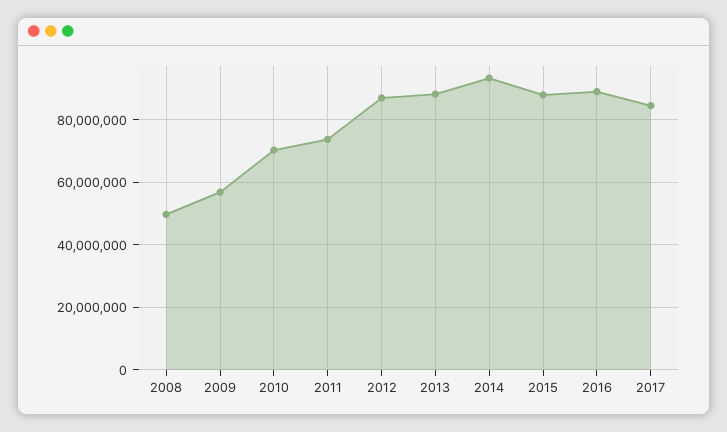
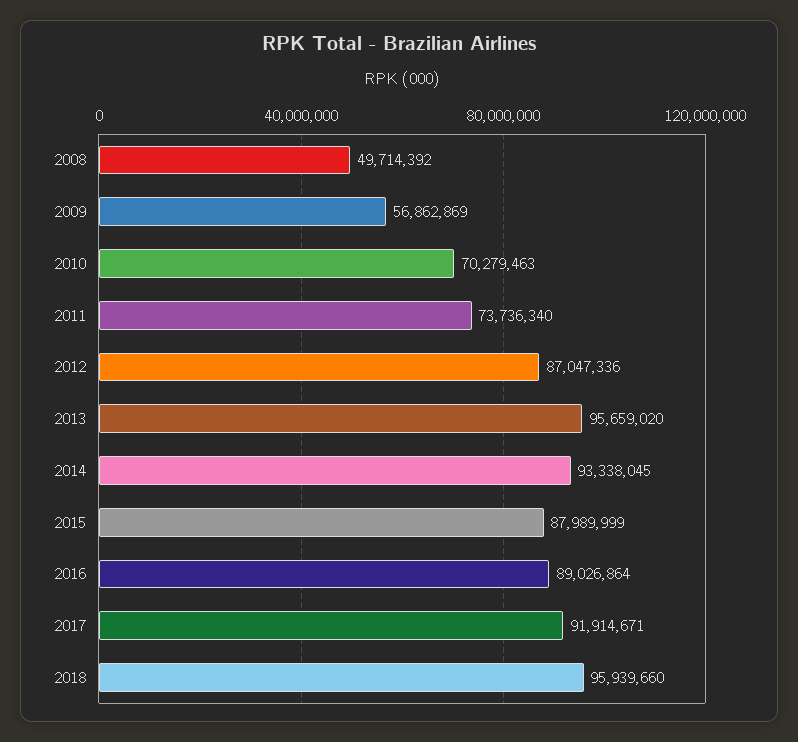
2013: 88000000 -> 95659020
2017: 84000000 -> 91914671
2018: none -> 95939660

